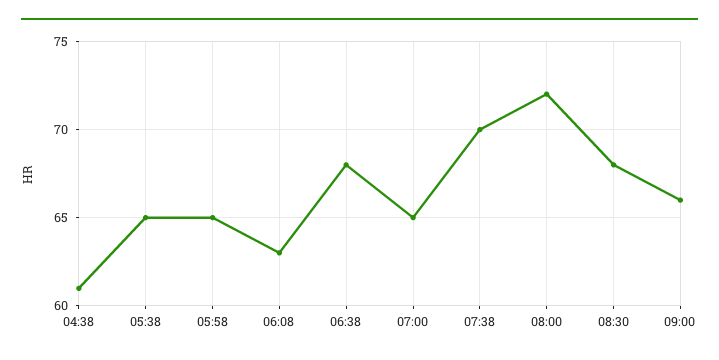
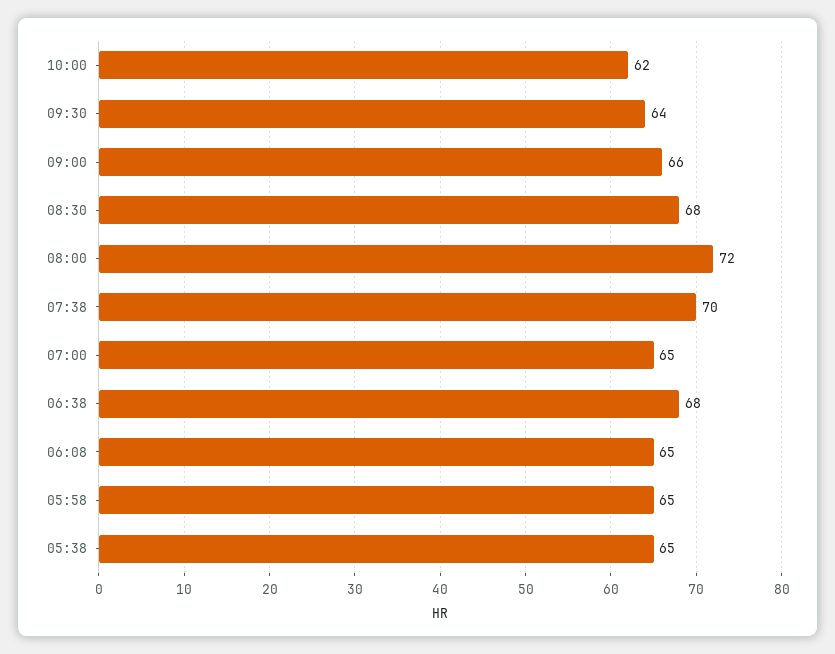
04:38: 61 -> none
06:08: 63 -> 65
10:00: none -> 62
09:30: none -> 64

